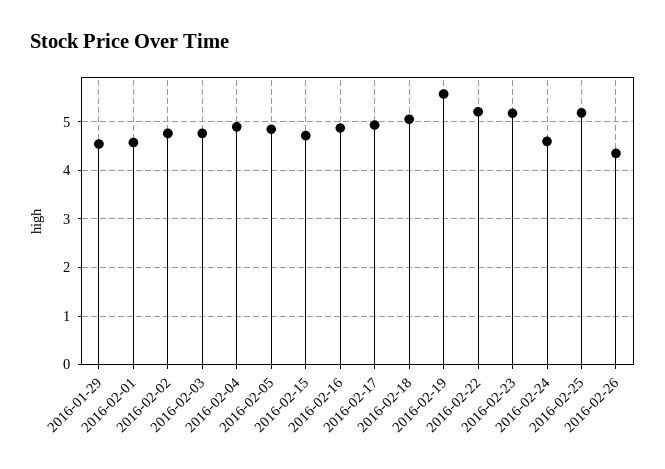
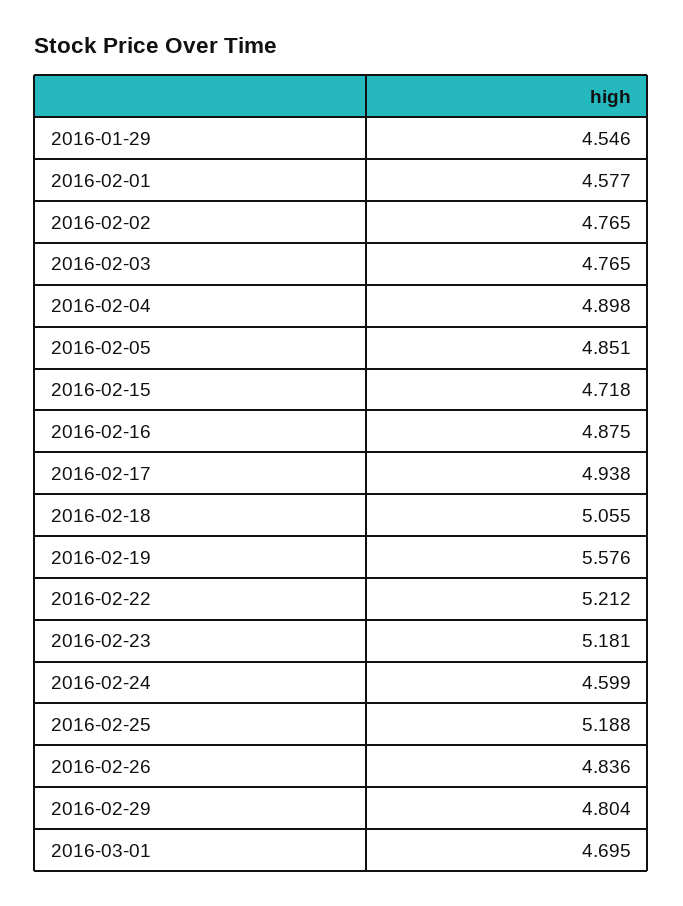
2016-02-26: 4.4 -> 4.836
2016-02-29: none -> 4.804
2016-03-01: none -> 4.695

